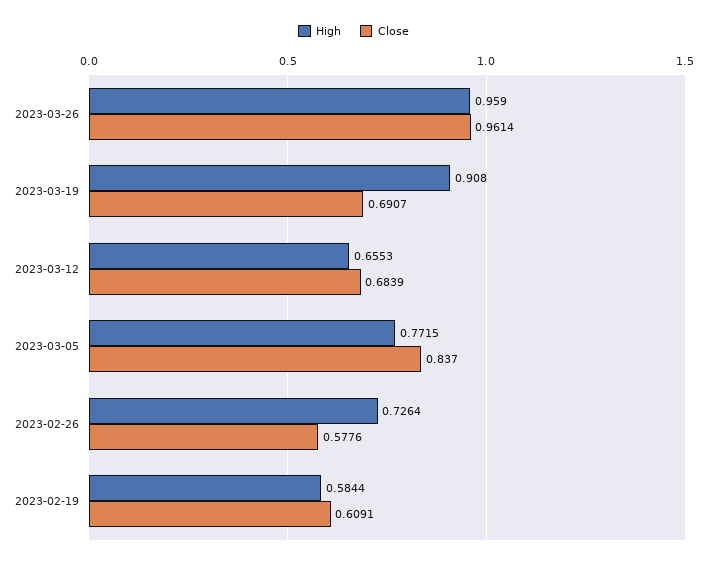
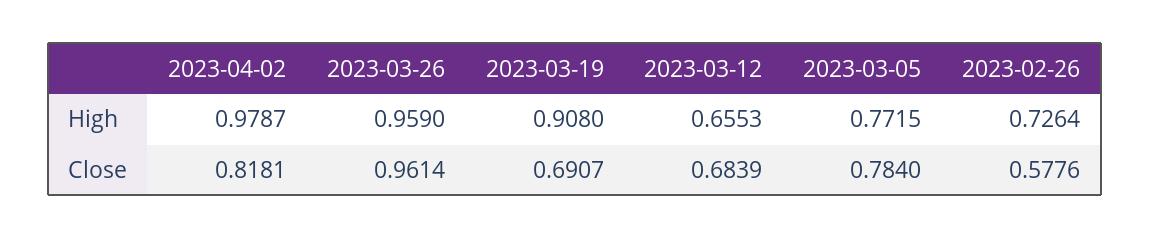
Close, 2023-03-05: 0.837 -> 0.784
High, 2023-02-19: 0.5844 -> none
Close, 2023-02-19: 0.6091 -> none
High, 2023-04-02: none -> 0.9787
Close, 2023-04-02: none -> 0.8181

